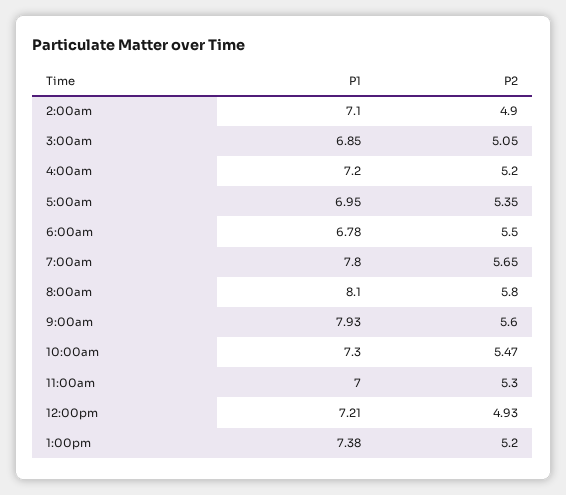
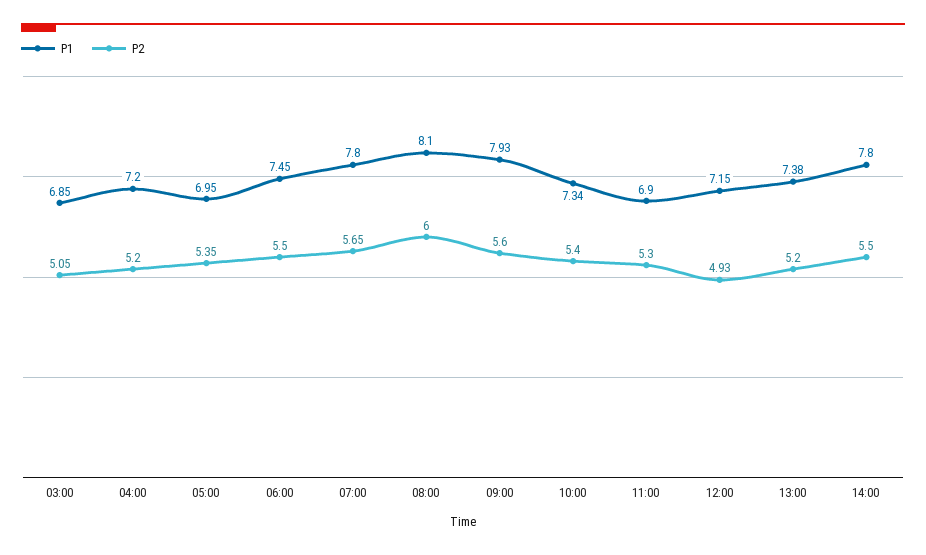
P1, 2:00am: 7.1 -> none
P2, 2:00am: 4.9 -> none
P1, 6:00am: 6.78 -> 7.45
P2, 8:00am: 5.8 -> 6
P1, 10:00am: 7.3 -> 7.34
P2, 10:00am: 5.47 -> 5.4
P1, 11:00am: 7 -> 6.9
P1, 12:00pm: 7.21 -> 7.15
P1, 14:00: none -> 7.8
P2, 14:00: none -> 5.5

